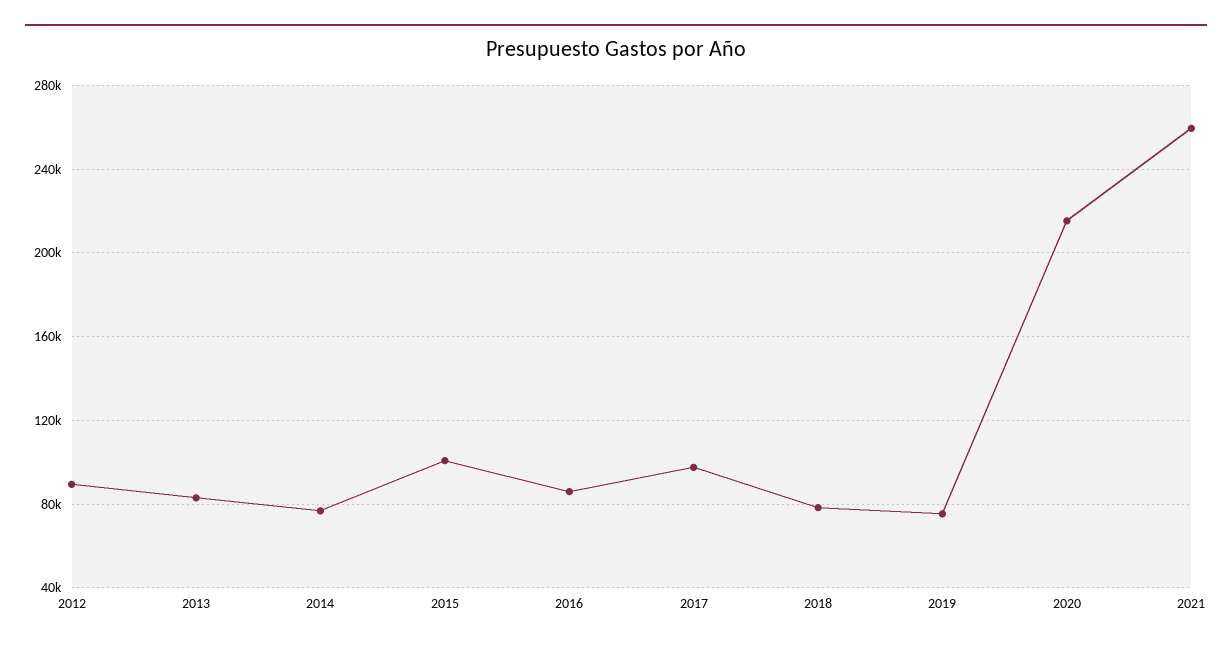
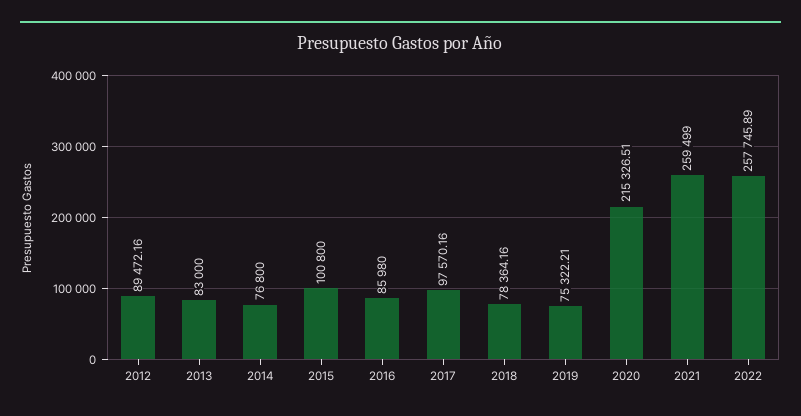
2022: none -> 257745.89

